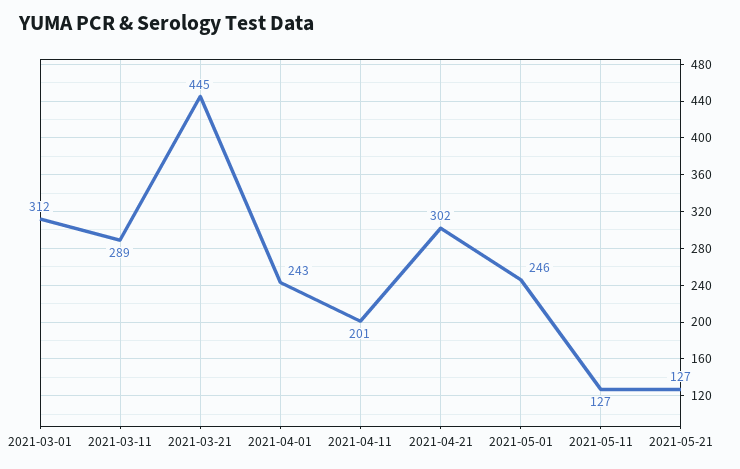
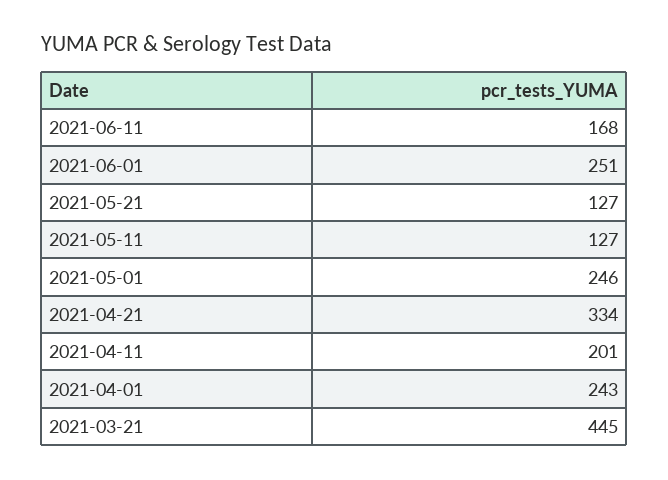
2021-03-01: 312 -> none
2021-03-11: 289 -> none
2021-04-21: 302 -> 334
2021-06-11: none -> 168
2021-06-01: none -> 251

